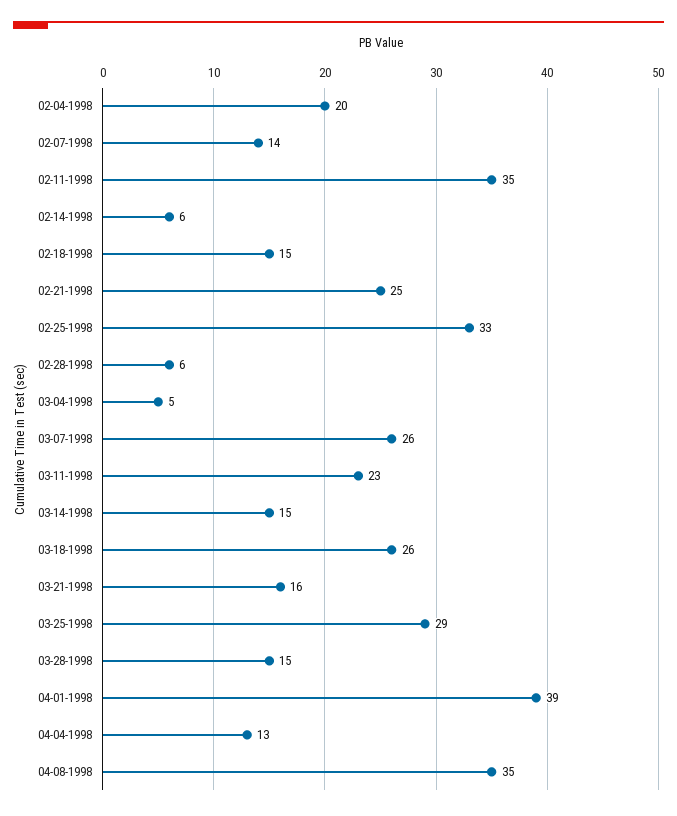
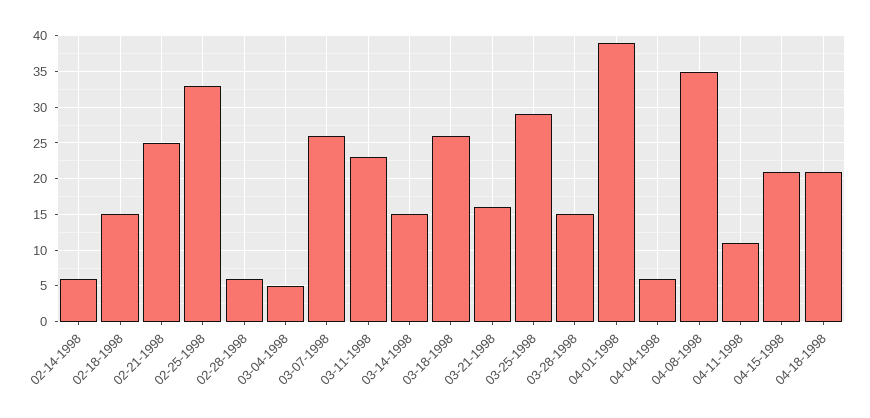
02-04-1998: 20 -> none
02-07-1998: 14 -> none
02-11-1998: 35 -> none
04-04-1998: 13 -> 6
04-11-1998: none -> 11
04-15-1998: none -> 21
04-18-1998: none -> 21

